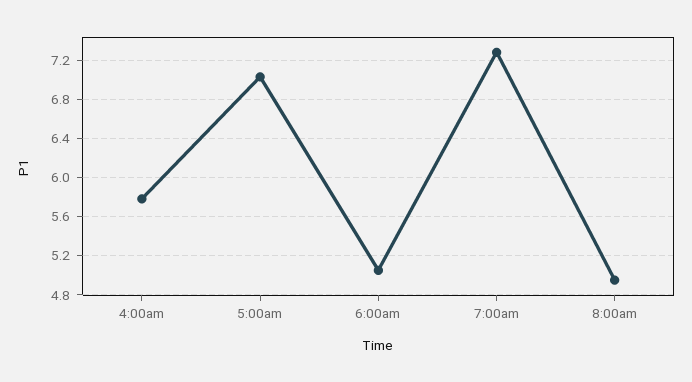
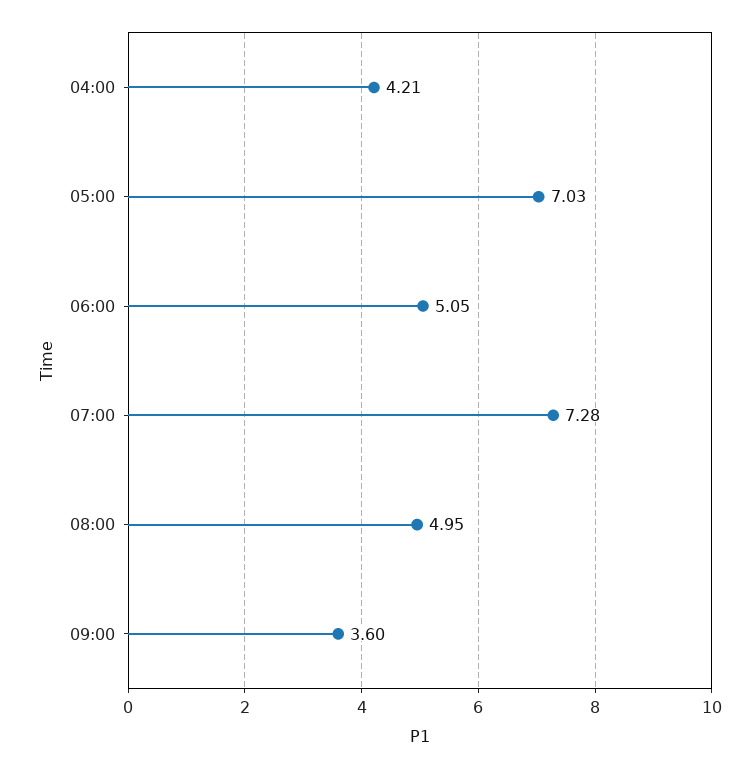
4:00am: 5.8 -> 4.21
09:00: none -> 3.6

